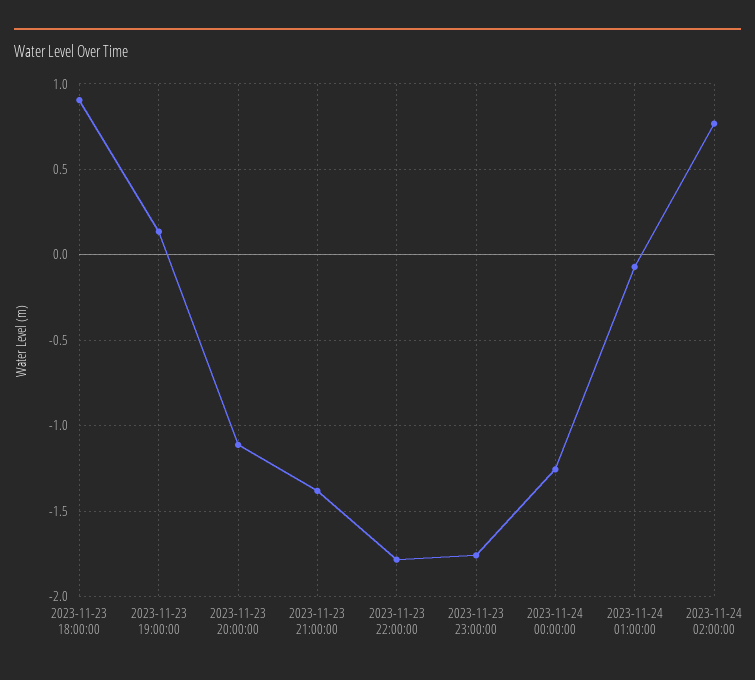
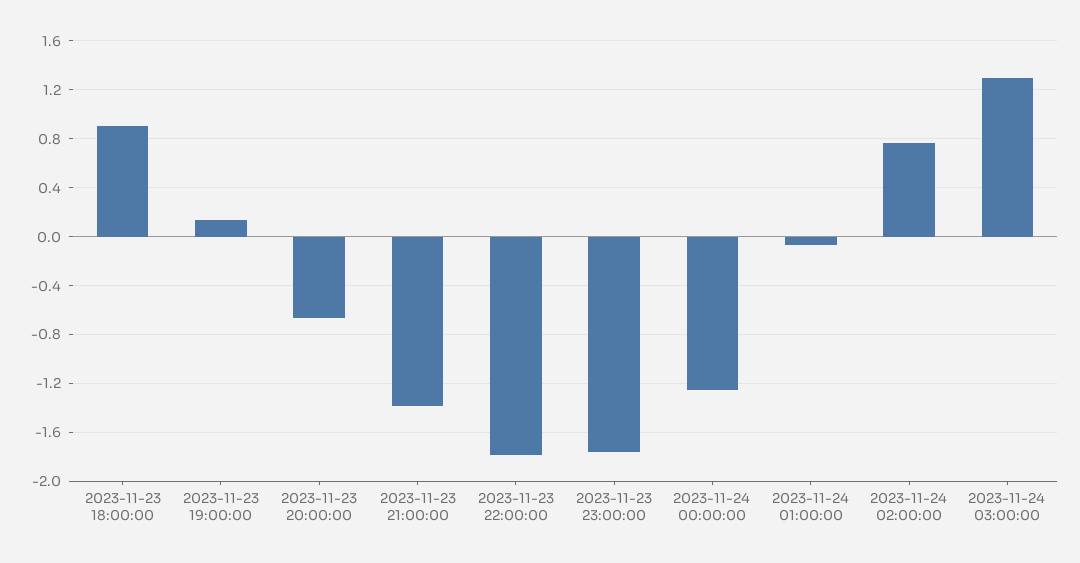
2023-11-23 20:00:00: -1.1 -> -0.65
2023-11-24 03:00:00: none -> 1.3

